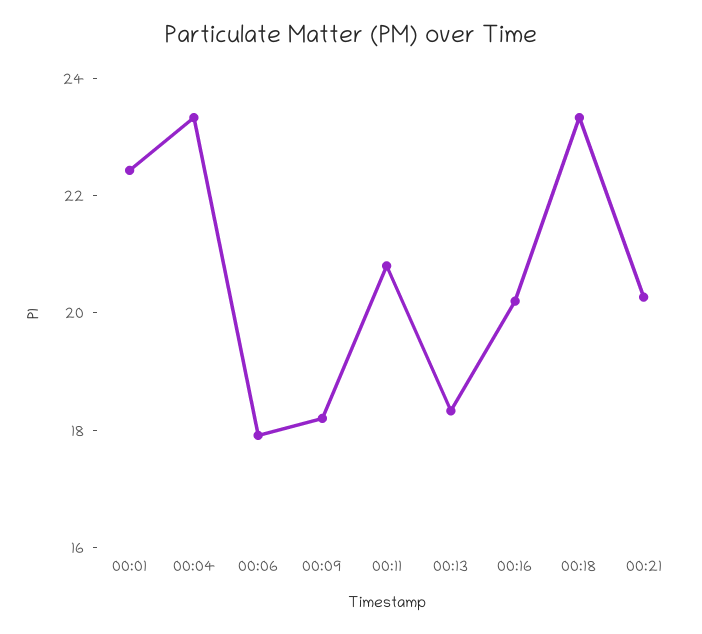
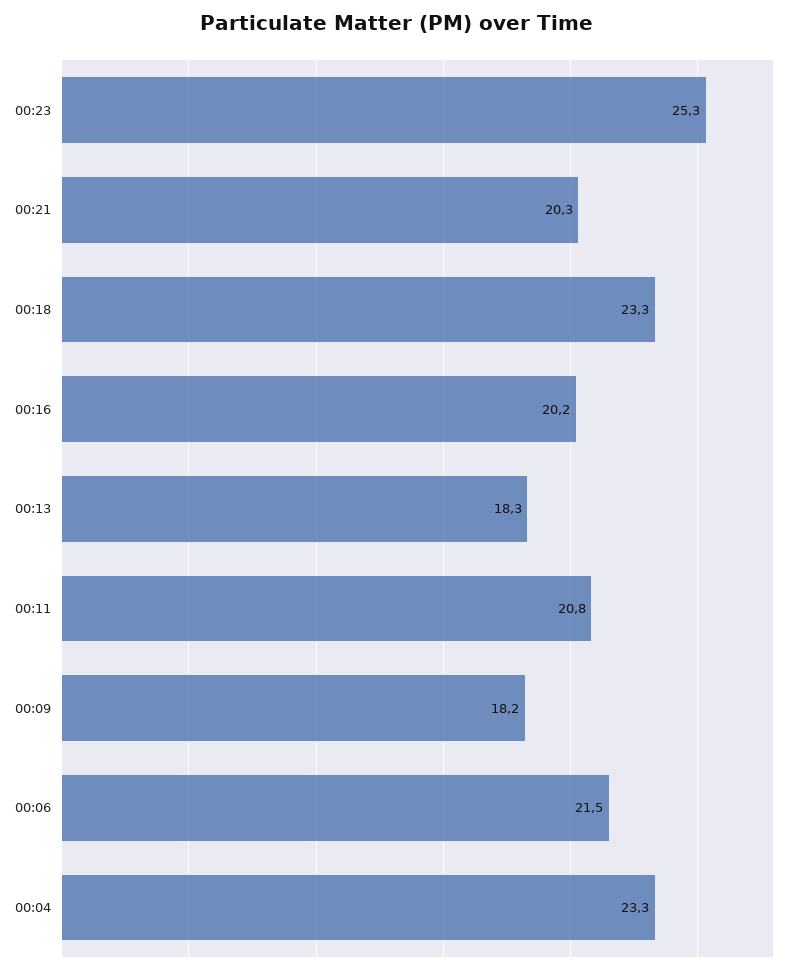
00:01: 22.5 -> none
00:06: 18 -> 21.5
00:23: none -> 25.3

